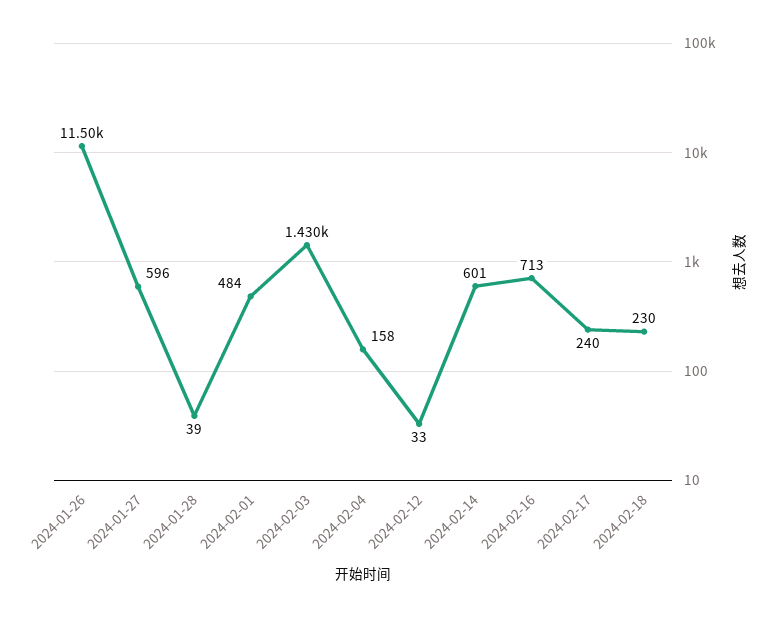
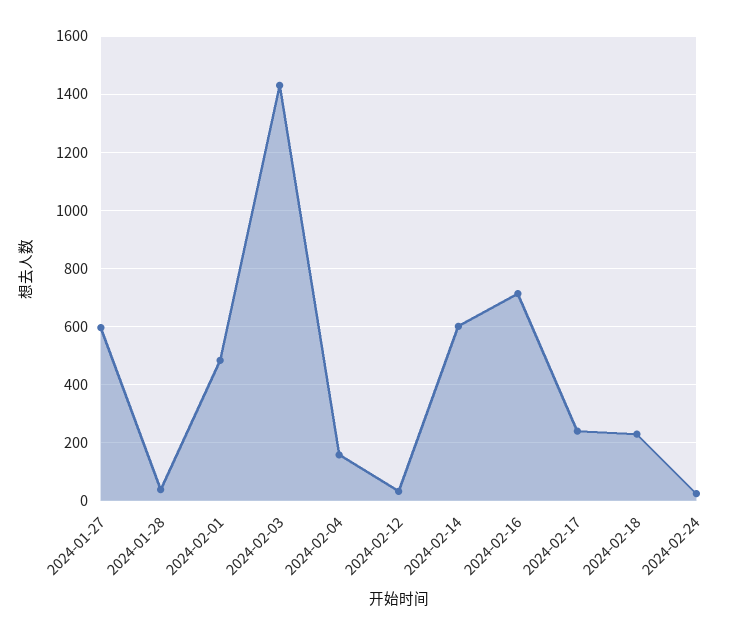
2024-01-26: 11500 -> none
2024-02-24: none -> 25

